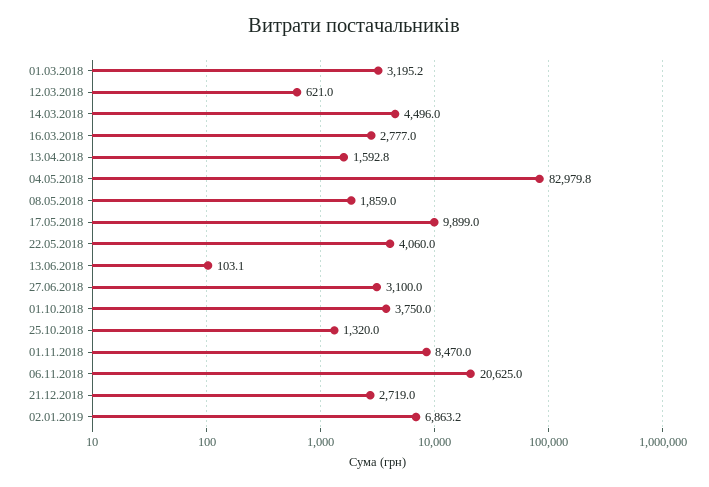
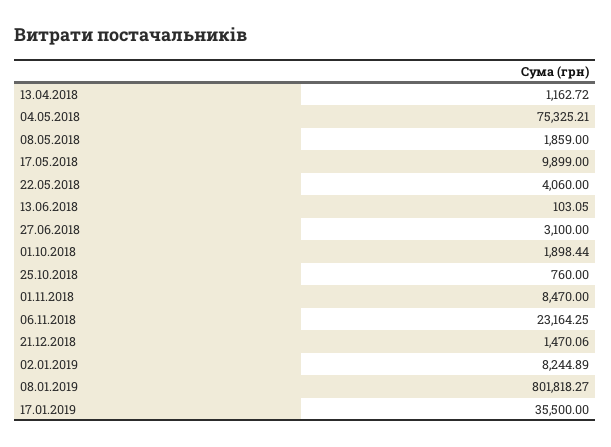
01.03.2018: 3195.2 -> none
12.03.2018: 621 -> none
14.03.2018: 4496 -> none
16.03.2018: 2777 -> none
13.04.2018: 1592.8 -> 1162.72
04.05.2018: 82979.8 -> 75325.21
01.10.2018: 3750 -> 1898.44
25.10.2018: 1320 -> 760
06.11.2018: 20625 -> 23164.25
21.12.2018: 2719 -> 1470.06
02.01.2019: 6863.2 -> 8244.89
08.01.2019: none -> 801818.27
17.01.2019: none -> 35500

